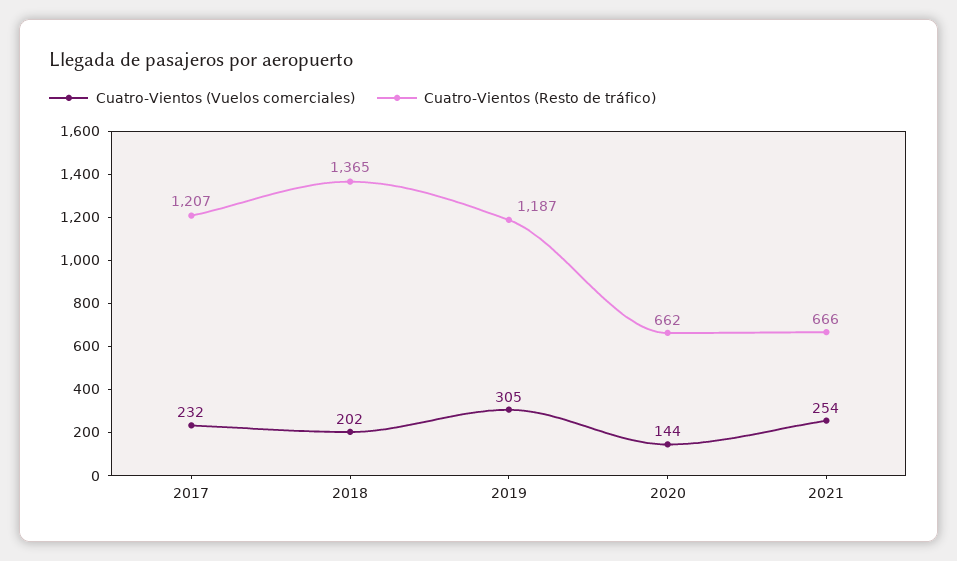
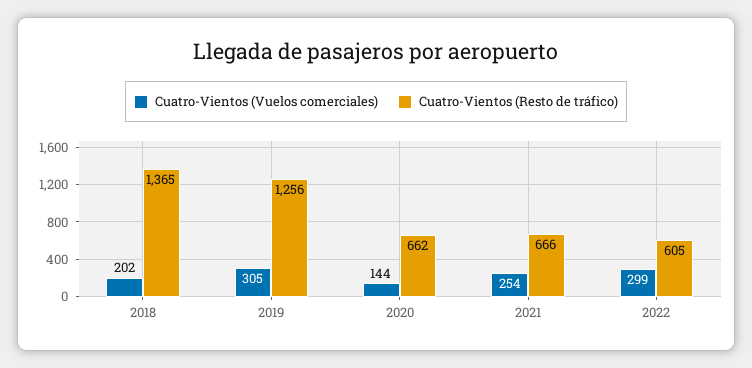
Cuatro-Vientos (Vuelos comerciales), 2017: 232 -> none
Cuatro-Vientos (Resto de tráfico), 2017: 1207 -> none
Cuatro-Vientos (Resto de tráfico), 2019: 1187 -> 1256
Cuatro-Vientos (Vuelos comerciales), 2022: none -> 299
Cuatro-Vientos (Resto de tráfico), 2022: none -> 605

